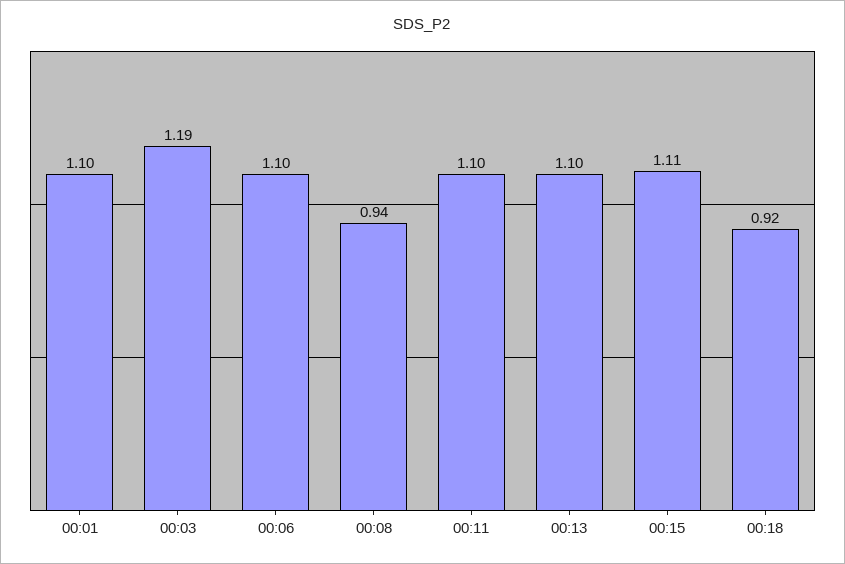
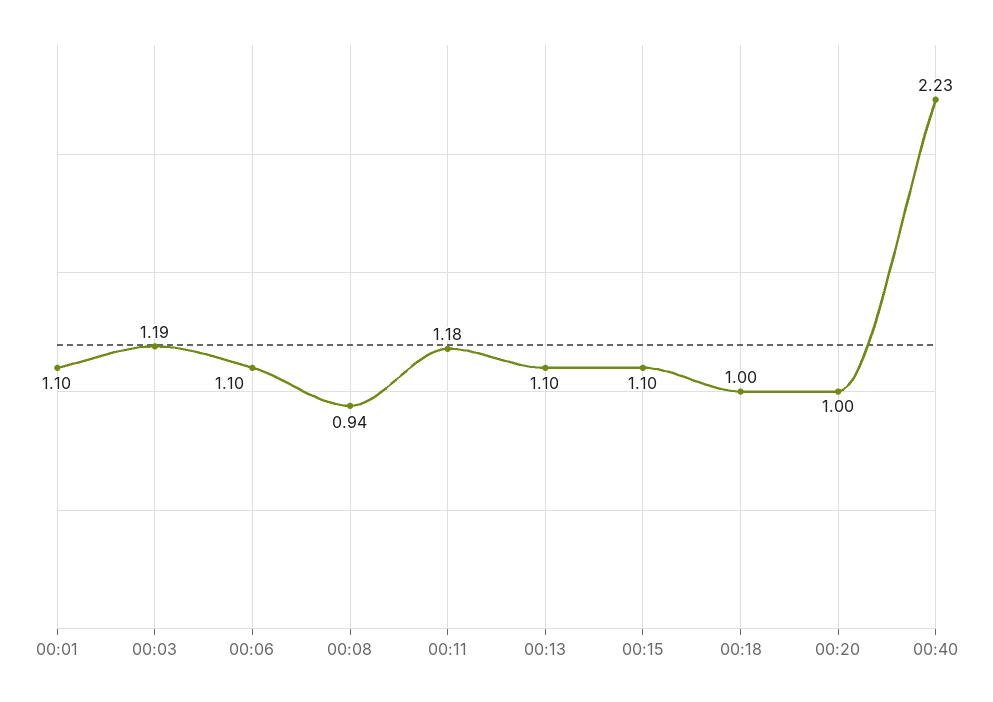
00:11: 1.1 -> 1.18
00:15: 1.11 -> 1.1
00:18: 0.92 -> 1
00:20: none -> 1
00:40: none -> 2.23

